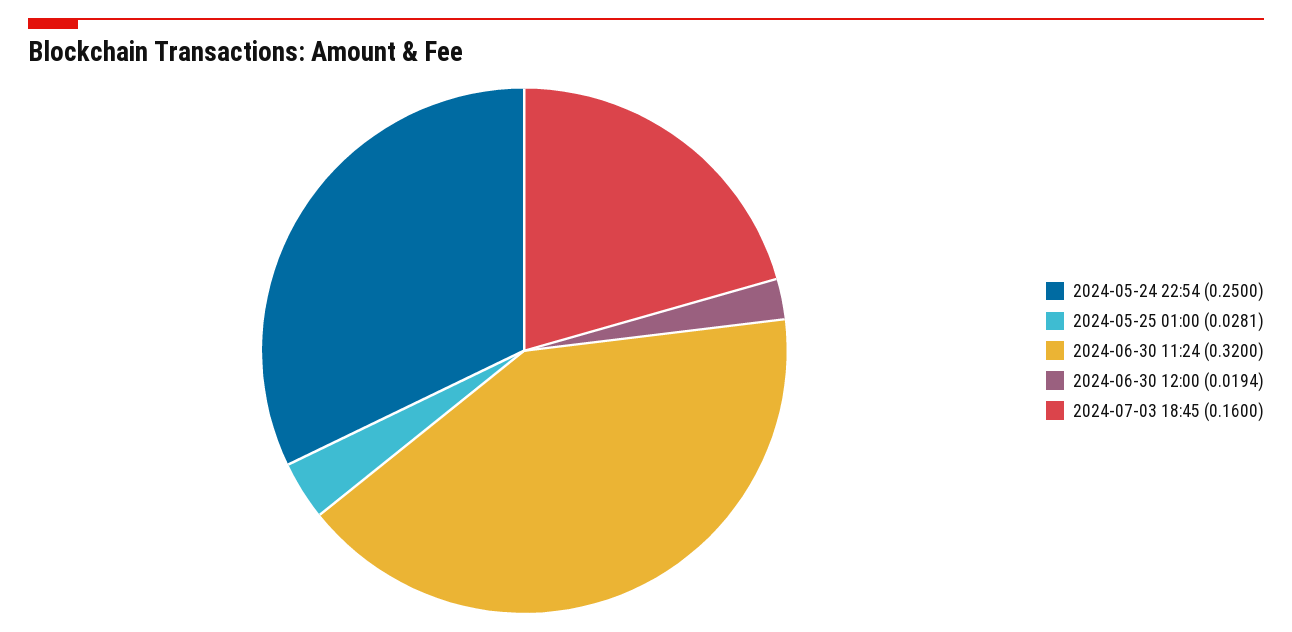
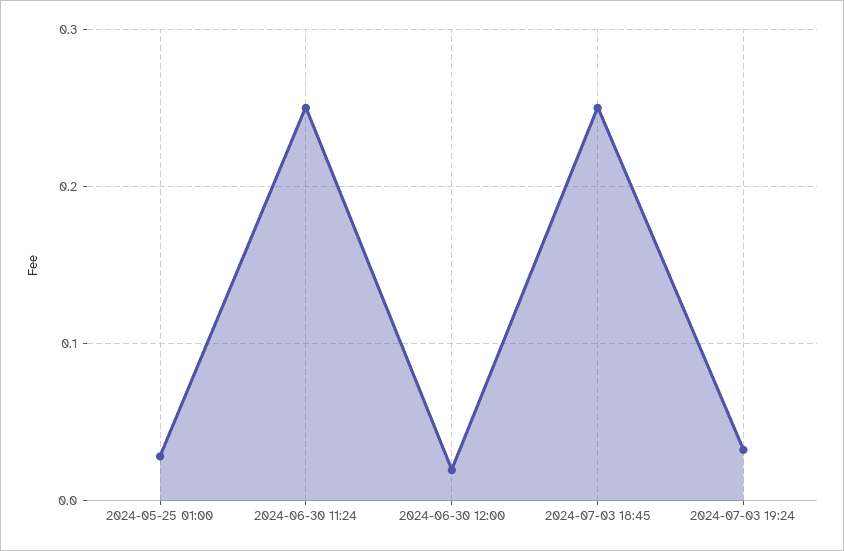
2024-05-24 22:54: 0.25 -> none
2024-06-30 11:24: 0.32 -> 0.25
2024-07-03 18:45: 0.16 -> 0.25
2024-07-03 19:24: none -> 0.03

